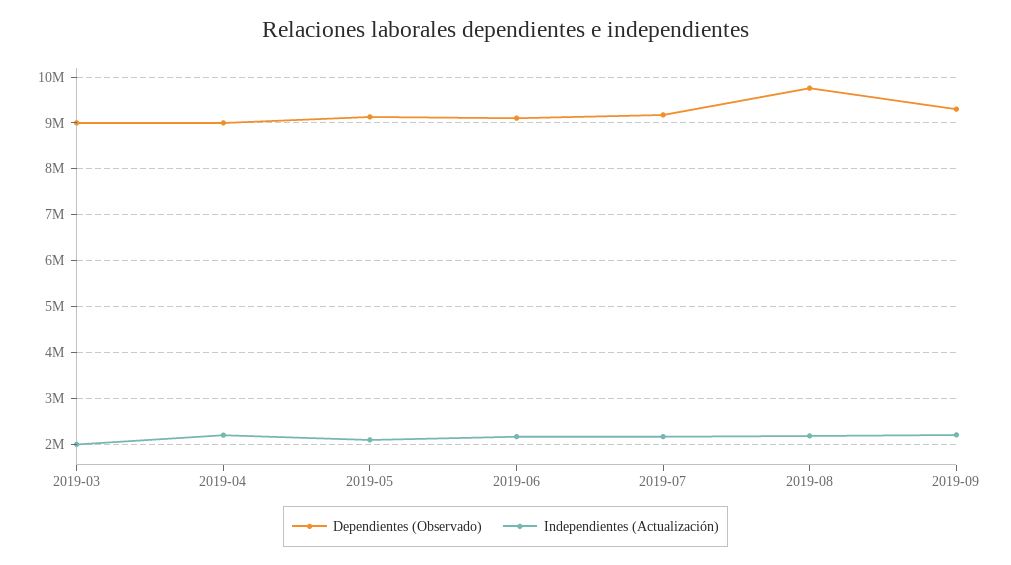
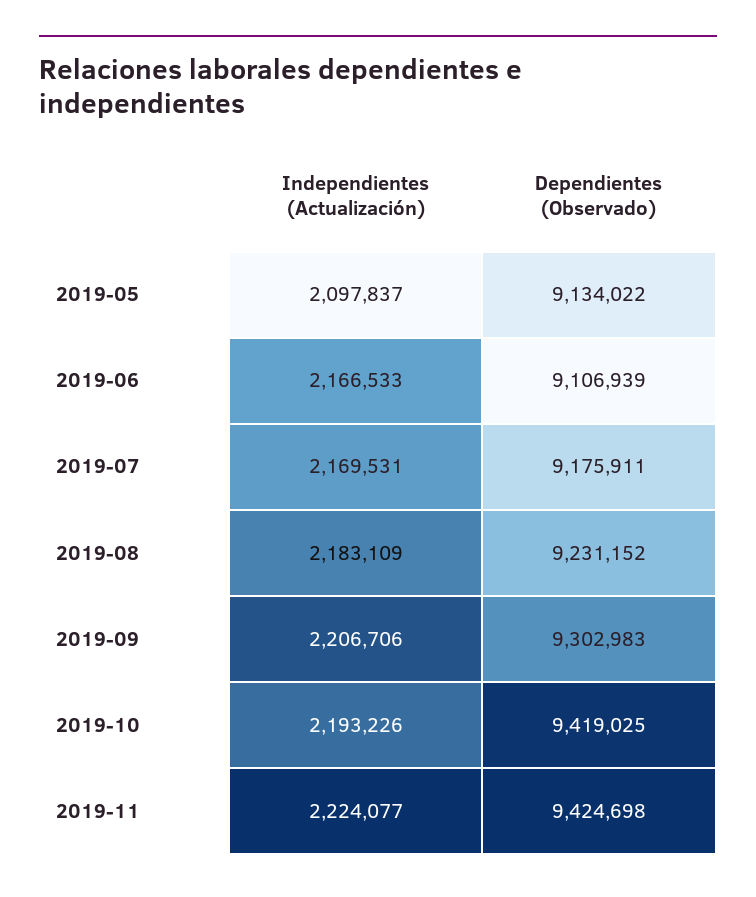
Dependientes (Observado), 2019-03: 9000000 -> none
Independientes (Actualización), 2019-03: 2000000 -> none
Dependientes (Observado), 2019-04: 9000000 -> none
Independientes (Actualización), 2019-04: 2200000 -> none
Dependientes (Observado), 2019-08: 9800000 -> 9231152
Independientes (Actualización), 2019-10: none -> 2193226
Dependientes (Observado), 2019-10: none -> 9419025
Independientes (Actualización), 2019-11: none -> 2224077
Dependientes (Observado), 2019-11: none -> 9424698

